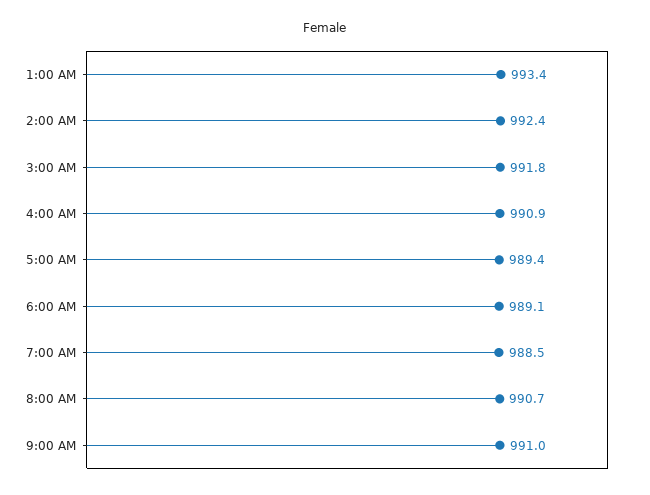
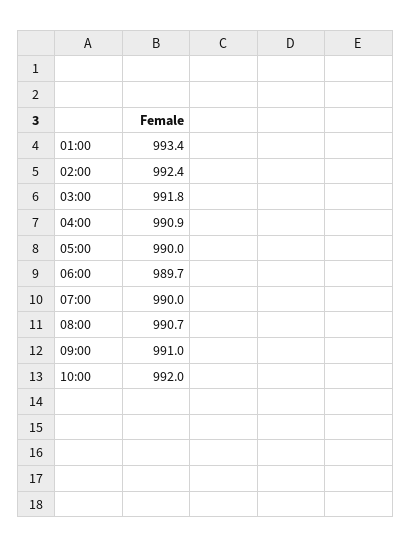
5:00 AM: 989.4 -> 990
6:00 AM: 989.1 -> 989.7
7:00 AM: 988.5 -> 990
10:00: none -> 992

